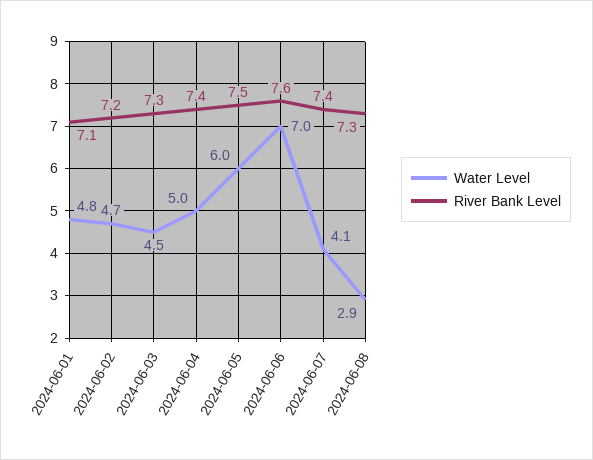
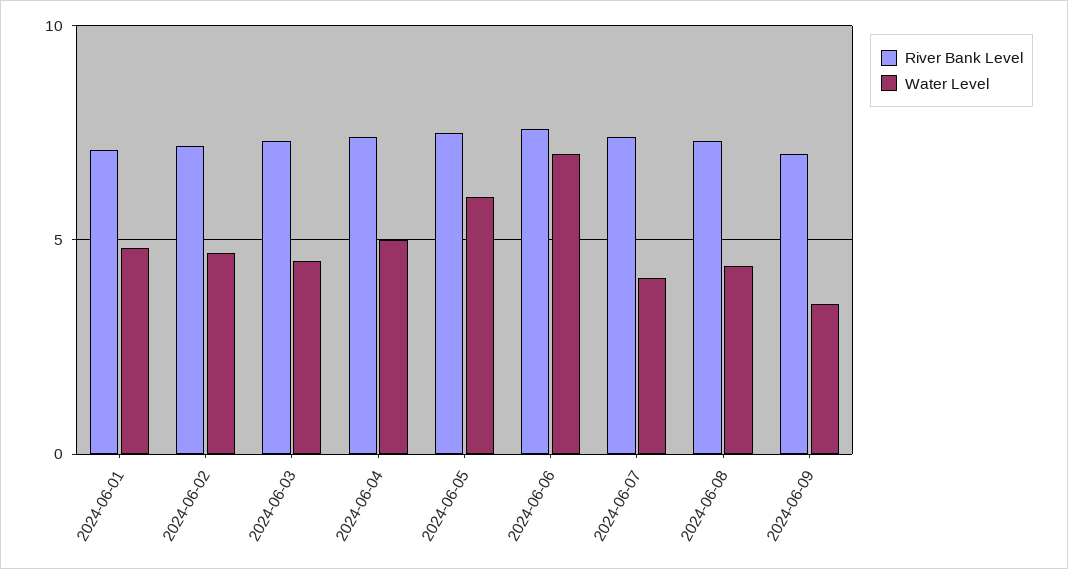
Water Level, 2024-06-08: 2.9 -> 4.5
River Bank Level, 2024-06-09: none -> 7
Water Level, 2024-06-09: none -> 3.5

